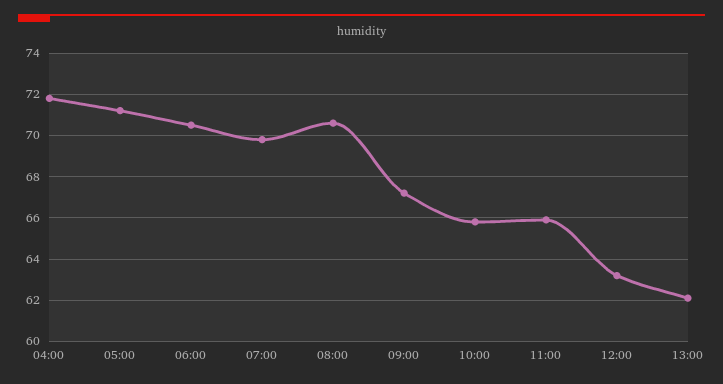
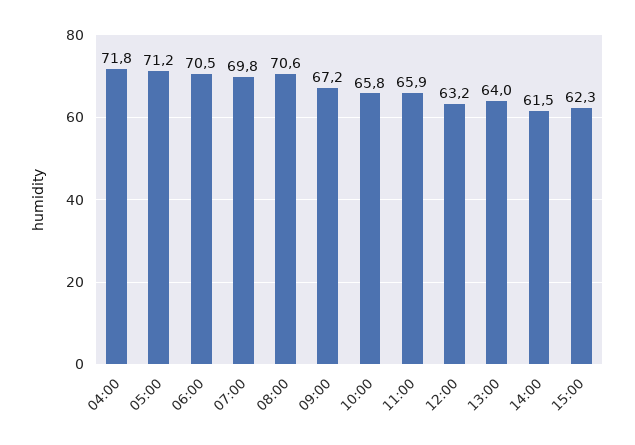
13:00: 62 -> 64
14:00: none -> 61.5
15:00: none -> 62.3

